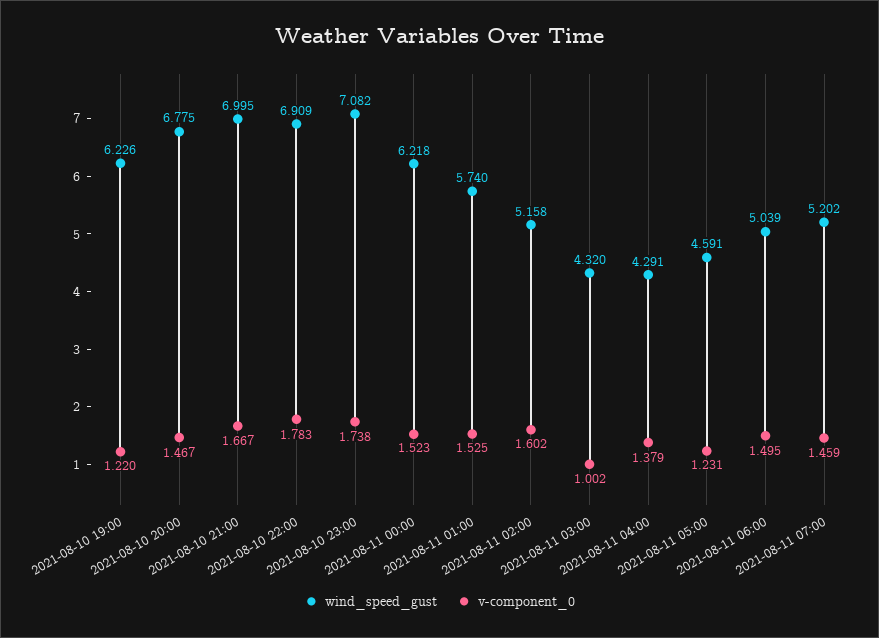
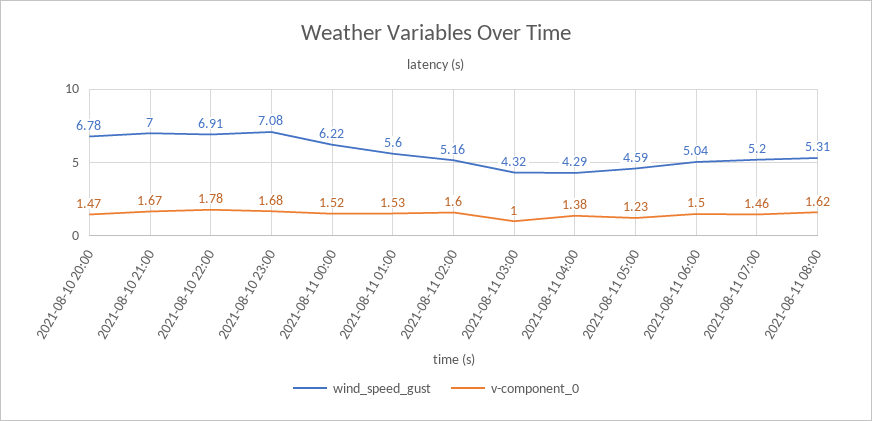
wind_speed_gust, 2021-08-10 19:00: 6.226 -> none
v-component_0, 2021-08-10 19:00: 1.22 -> none
v-component_0, 2021-08-10 23:00: 1.738 -> 1.68
wind_speed_gust, 2021-08-11 01:00: 5.74 -> 5.6
wind_speed_gust, 2021-08-11 08:00: none -> 5.31
v-component_0, 2021-08-11 08:00: none -> 1.62

